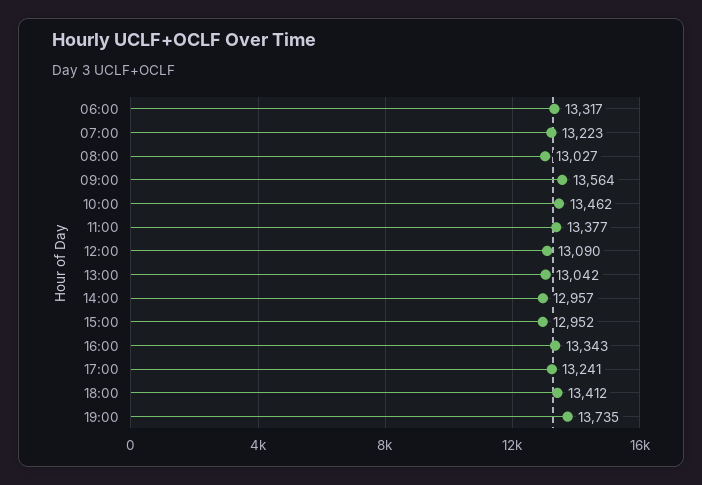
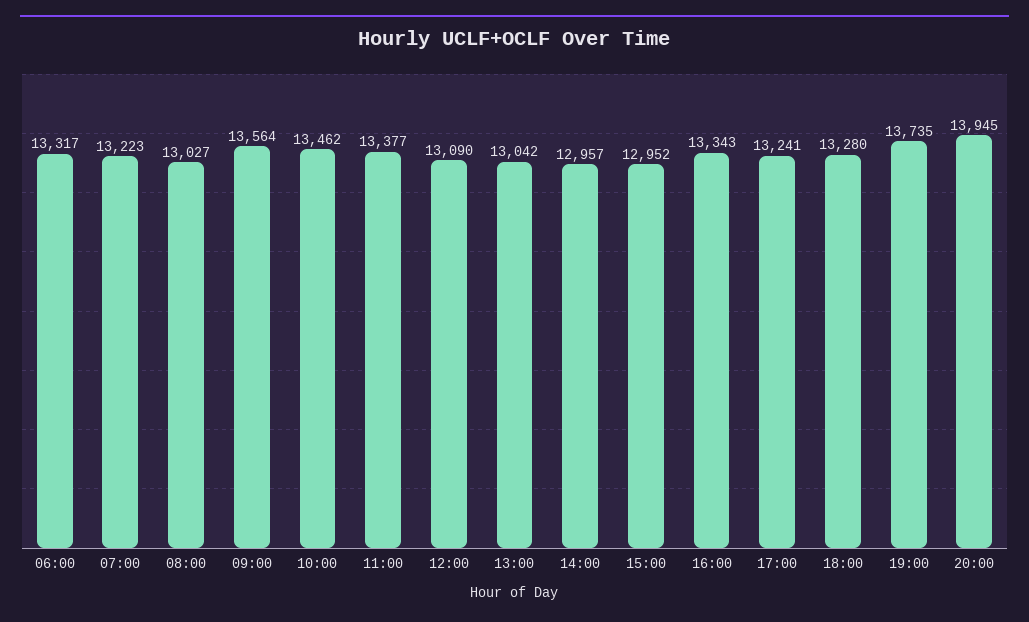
18:00: 13412 -> 13280
20:00: none -> 13945

